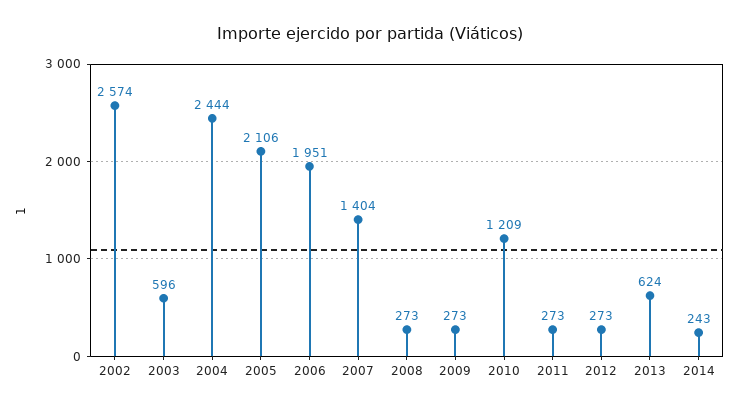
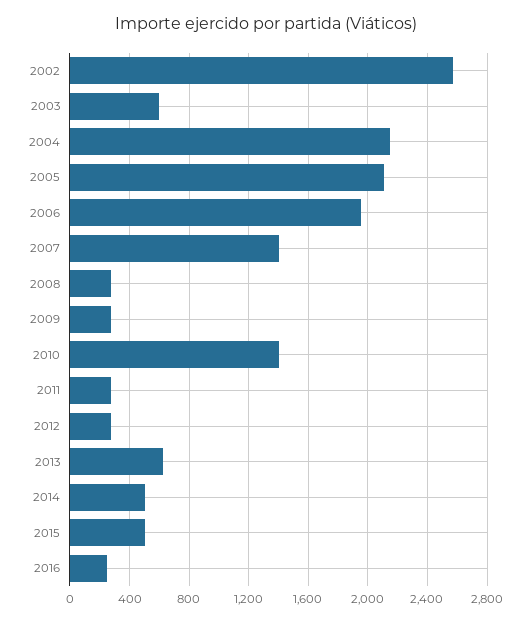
2004: 2444 -> 2150
2010: 1209 -> 1400
2014: 243 -> 500
2015: none -> 500
2016: none -> 250

